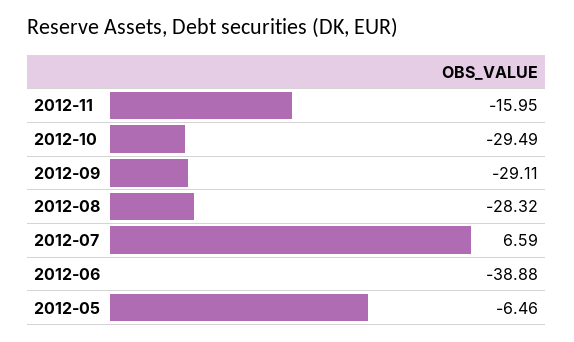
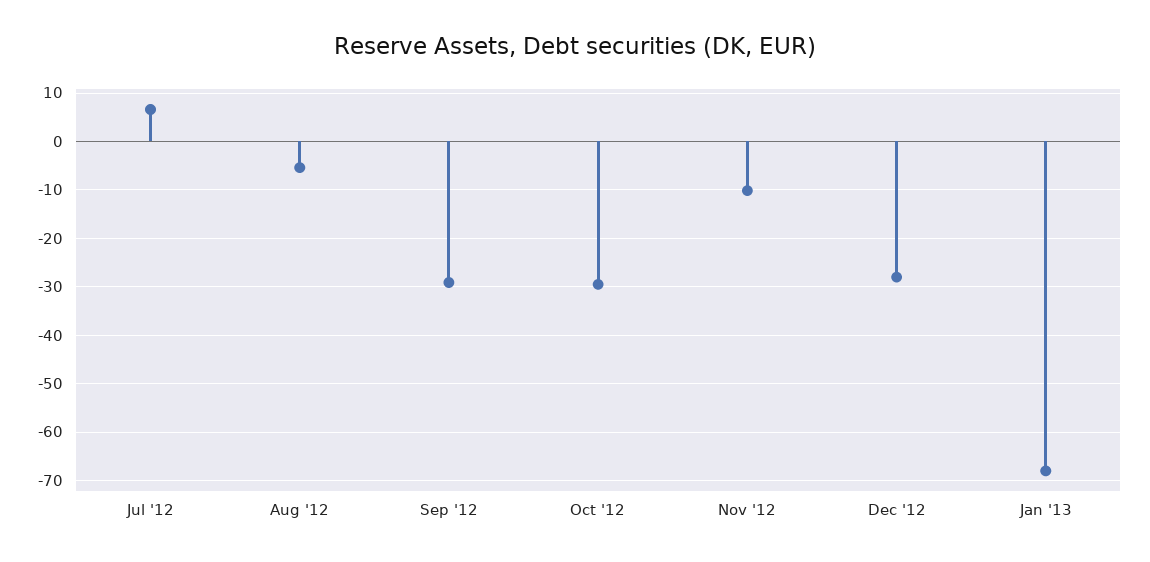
2012-11: -15.95 -> -10
2012-08: -28.32 -> -6
2012-06: -38.88 -> none
2012-05: -6.46 -> none
Dec '12: none -> -28
Jan '13: none -> -68

